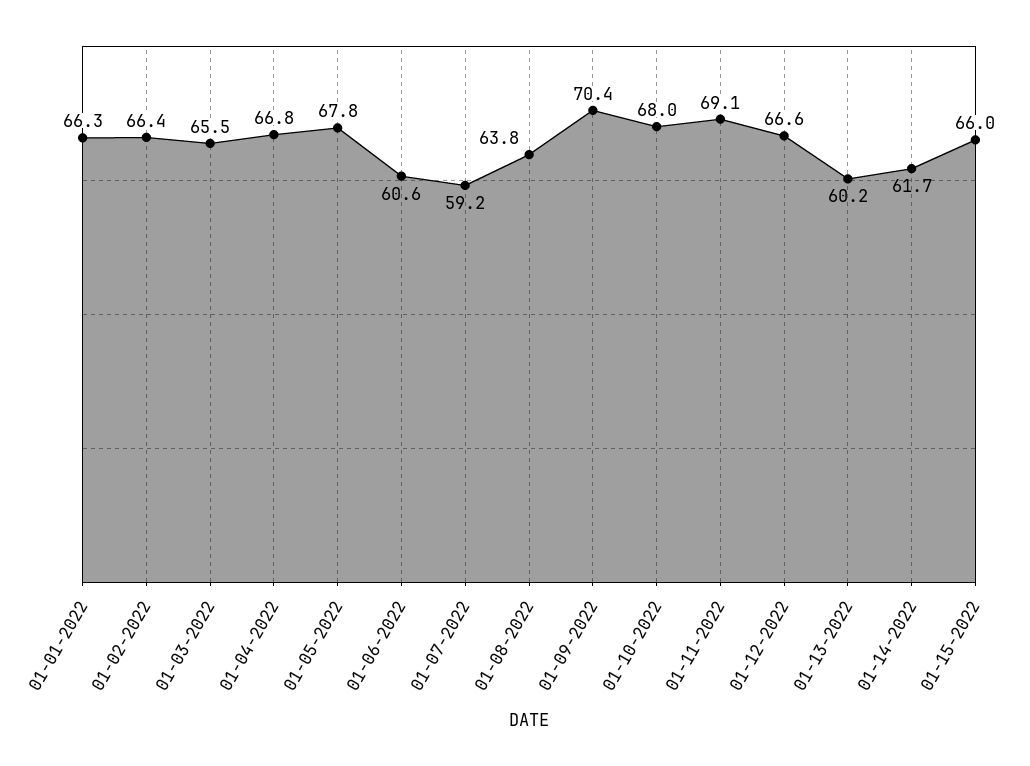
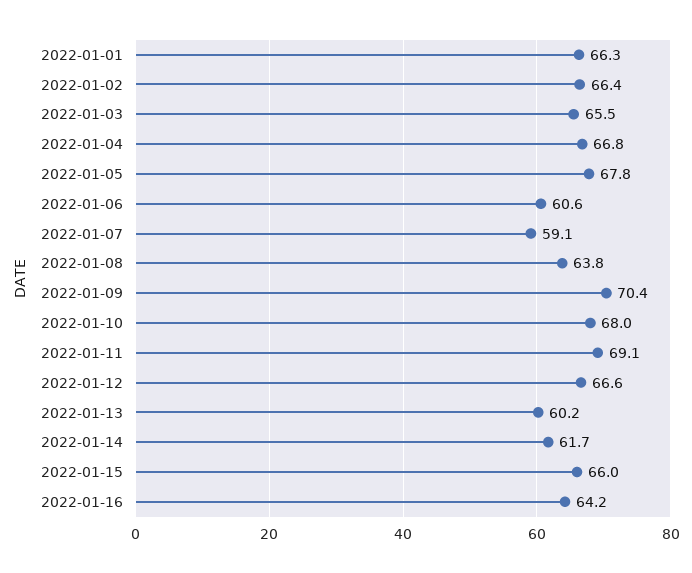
01-07-2022: 59.2 -> 59.1
2022-01-16: none -> 64.2

